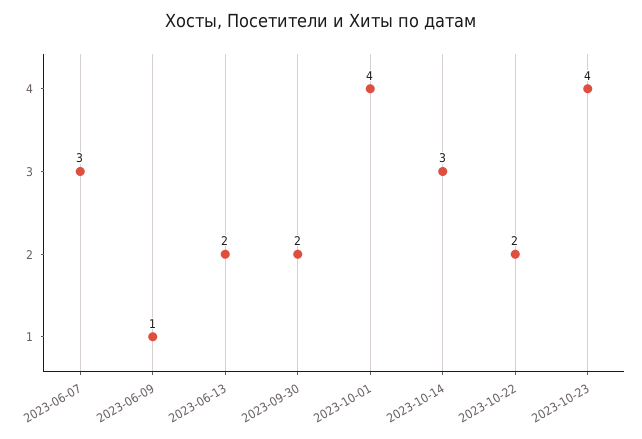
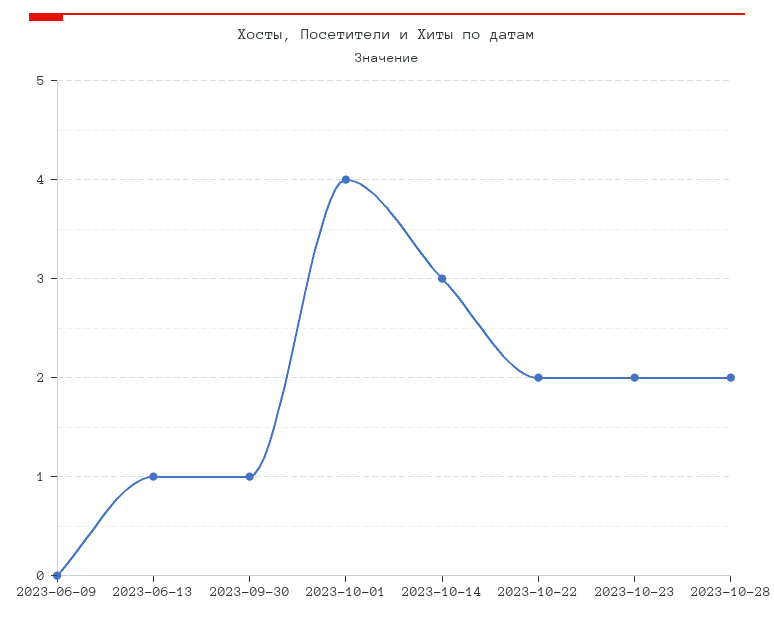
2023-06-07: 3 -> none
2023-06-09: 1 -> 0
2023-06-13: 2 -> 1
2023-09-30: 2 -> 1
2023-10-23: 4 -> 2
2023-10-28: none -> 2

